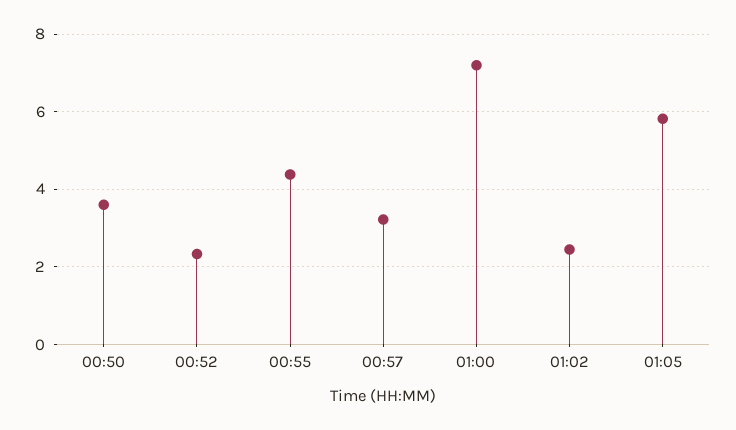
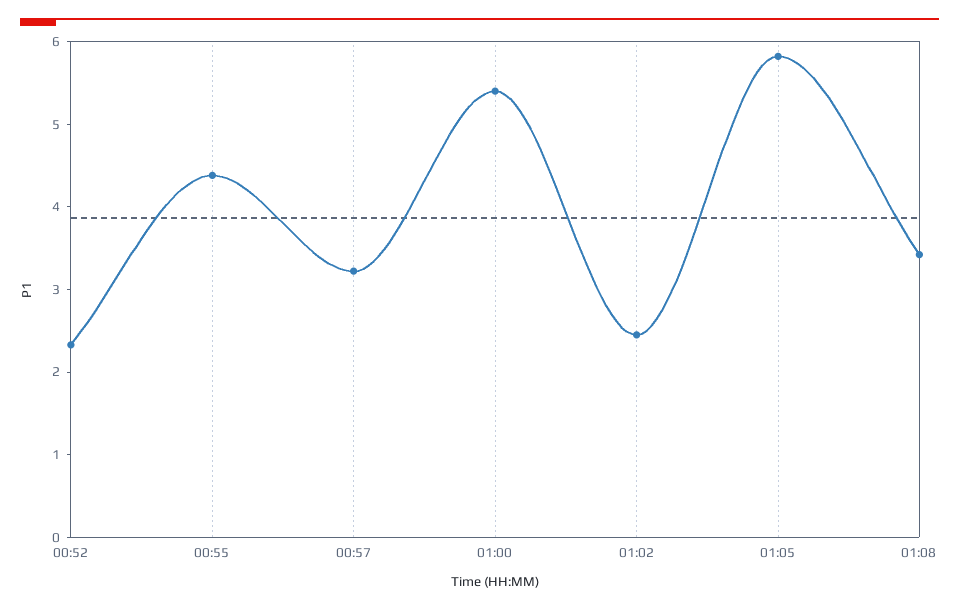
00:50: 3.6 -> none
01:00: 7.2 -> 5.4
01:08: none -> 3.4

